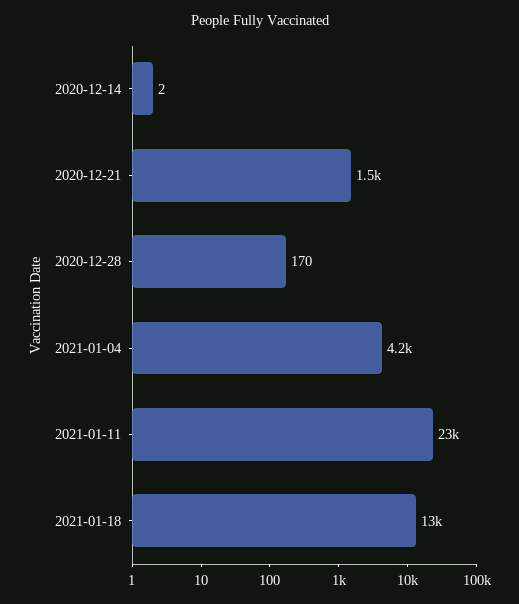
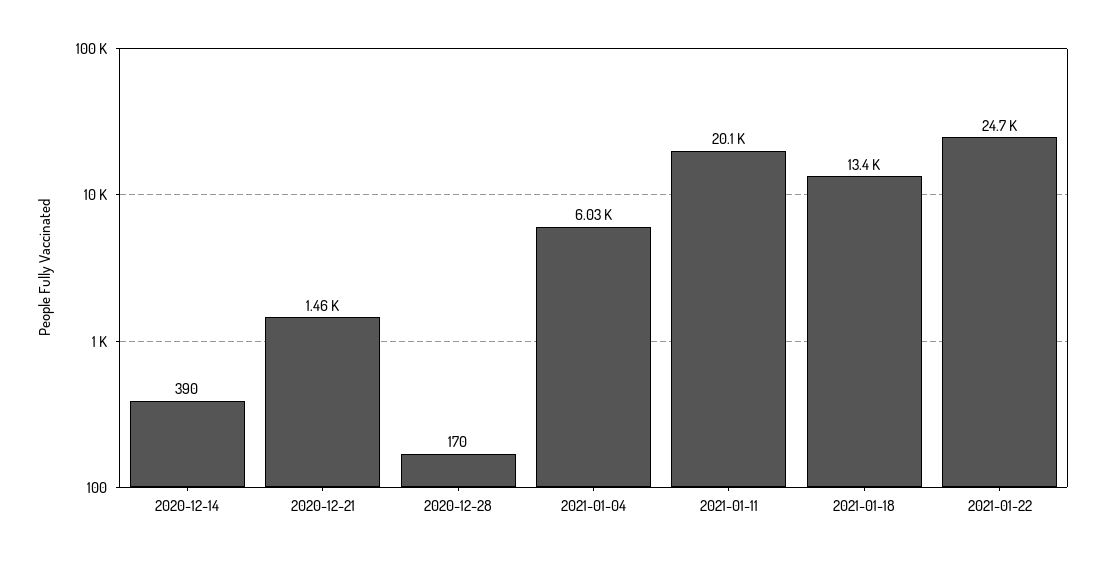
2020-12-14: 2 -> 390
2021-01-04: 4200 -> 6030
2021-01-11: 23000 -> 20100
2021-01-22: none -> 24700

